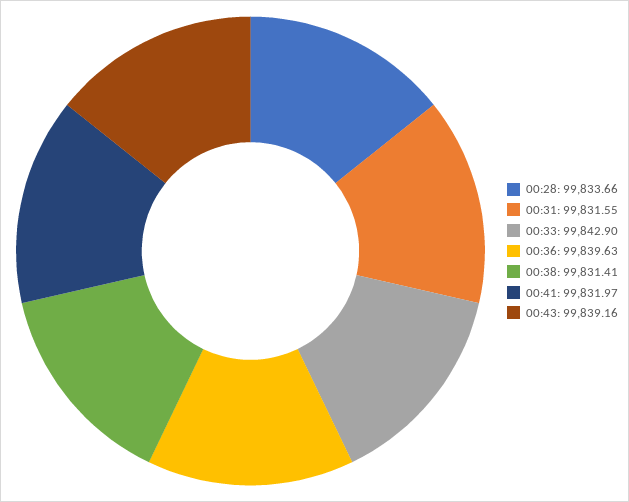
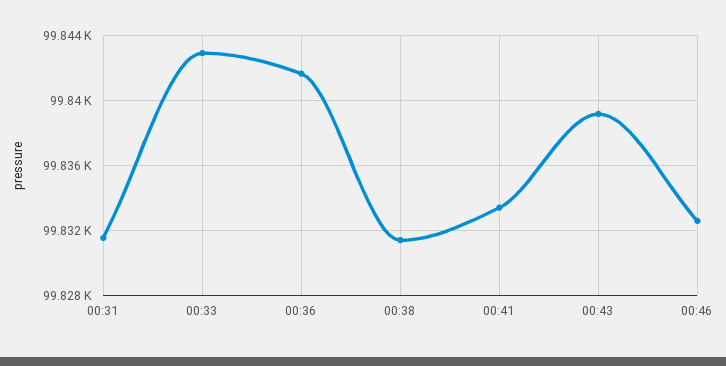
00:28: 99833.66 -> none
00:36: 99839.63 -> 99841.5
00:41: 99831.97 -> 99833.5
00:46: none -> 99832.5

